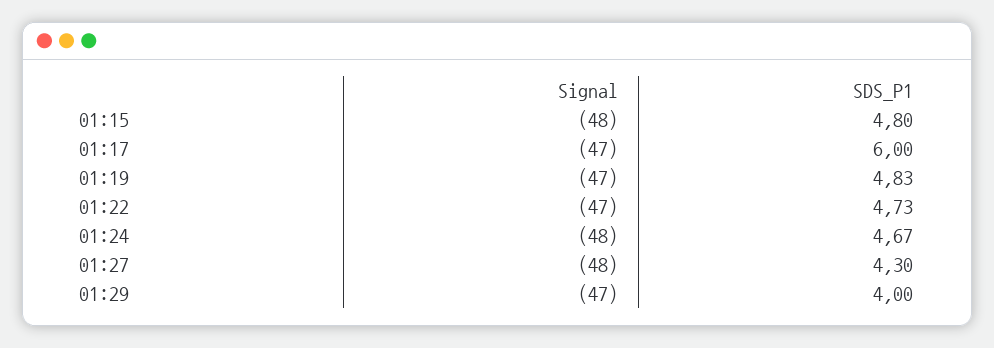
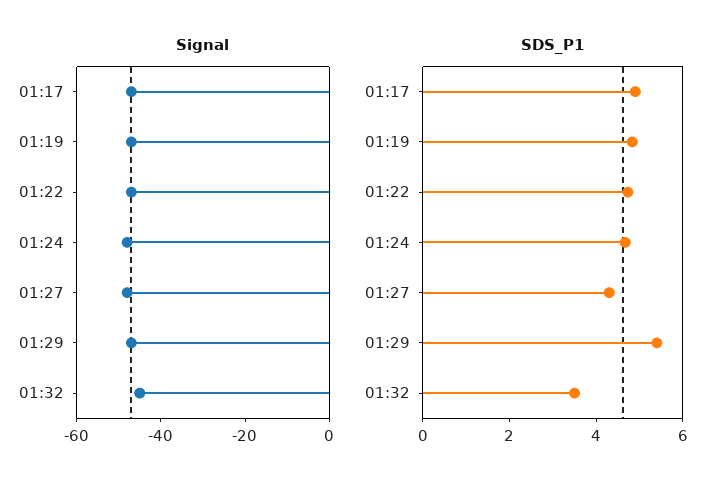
Signal, 01:15: -48 -> none
SDS_P1, 01:15: 4.8 -> none
SDS_P1, 01:17: 6 -> 5
SDS_P1, 01:29: 4 -> 5.5
Signal, 01:32: none -> -45
SDS_P1, 01:32: none -> 3.5

